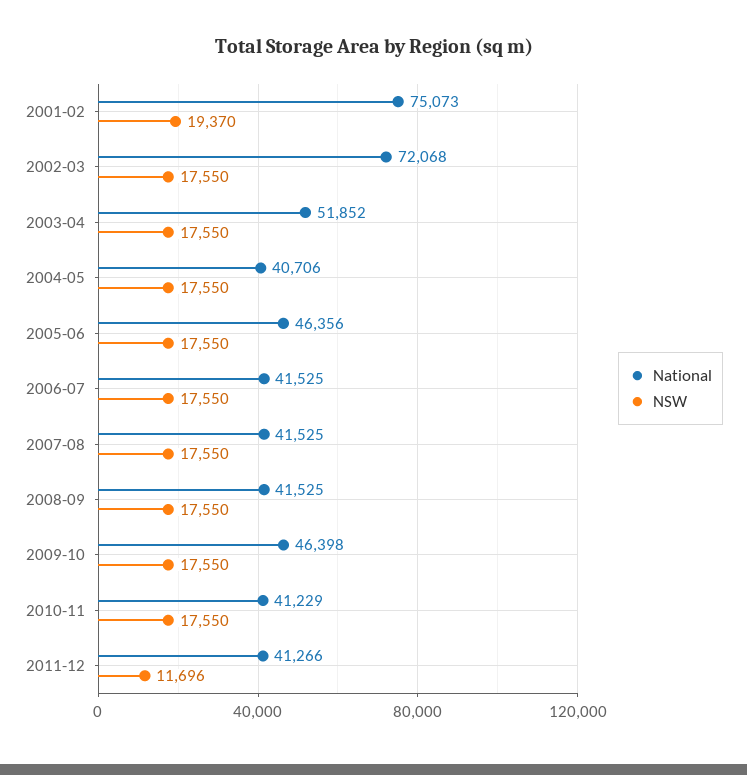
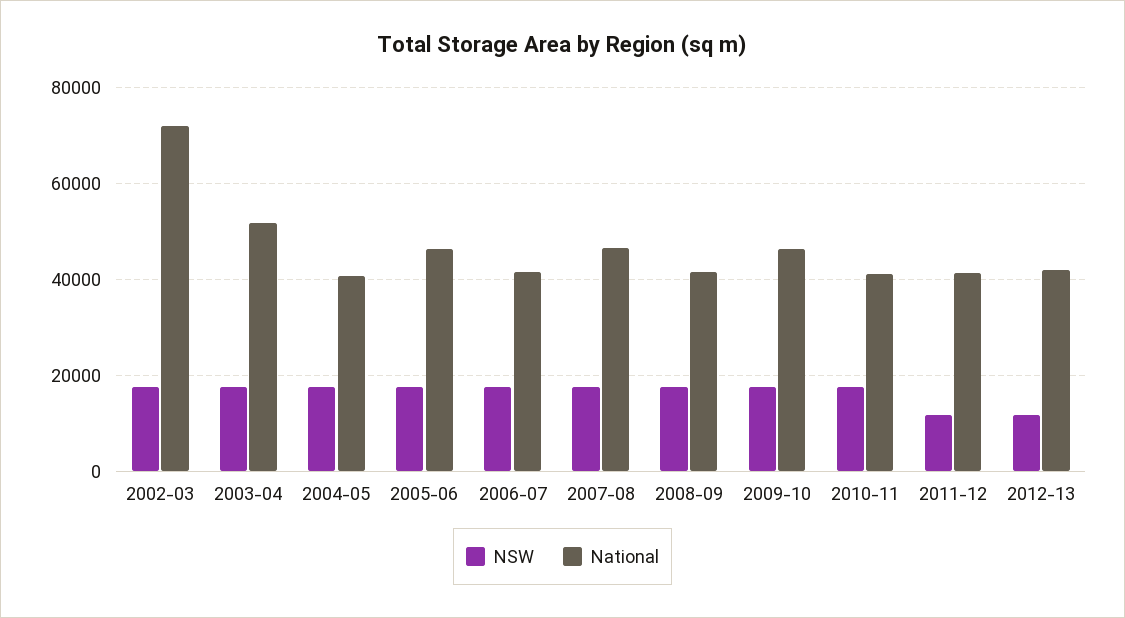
National, 2001-02: 75073 -> none
NSW, 2001-02: 19370 -> none
National, 2007-08: 41525 -> 46000
NSW, 2012-13: none -> 12000
National, 2012-13: none -> 42000

